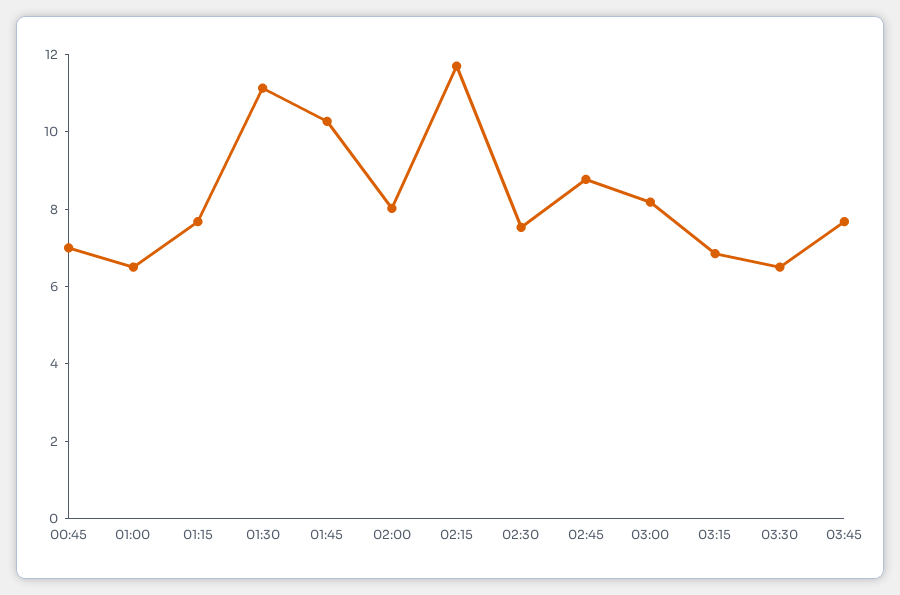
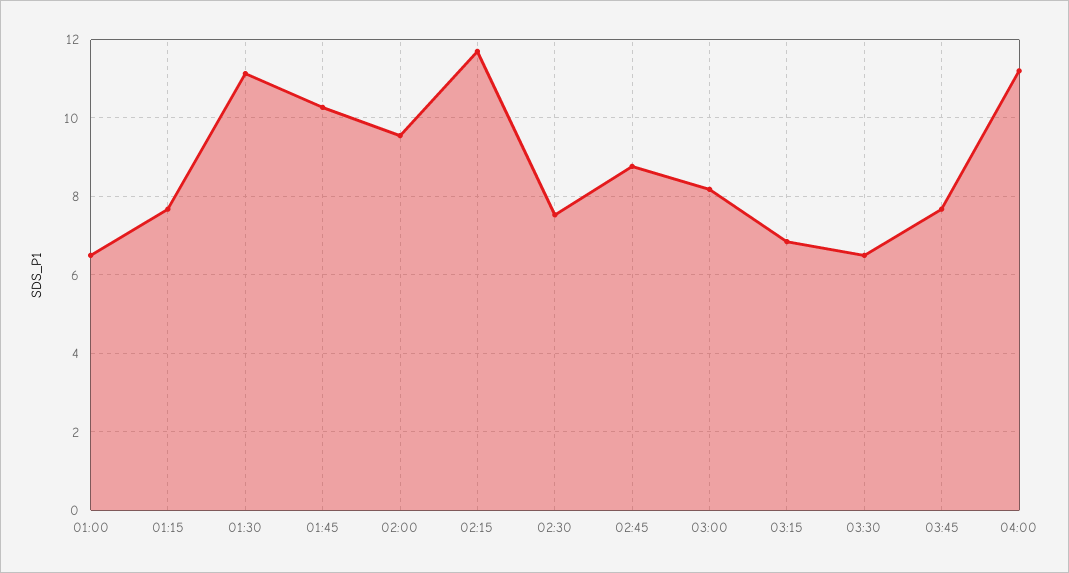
00:45: 7 -> none
02:00: 8 -> 9.6
04:00: none -> 11.2

